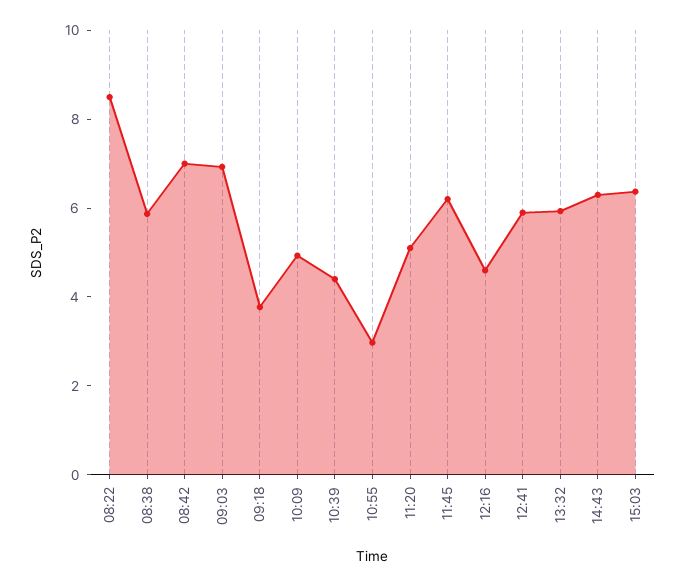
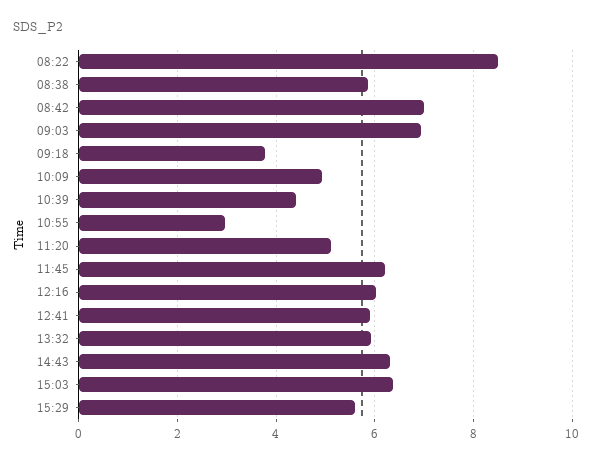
12:16: 4.5 -> 6
15:29: none -> 5.6

